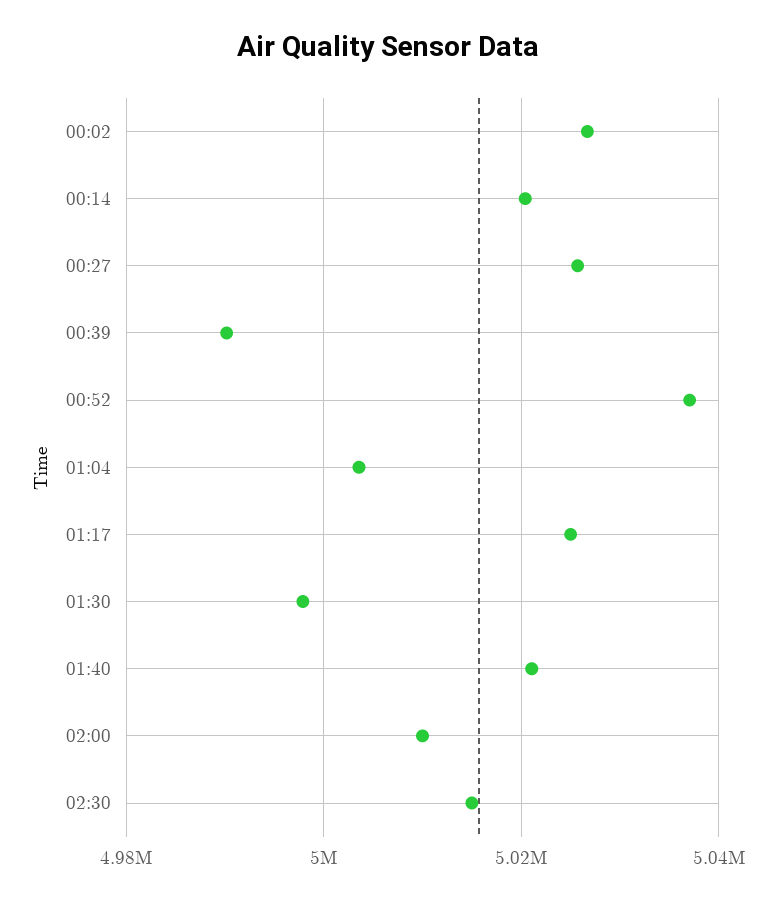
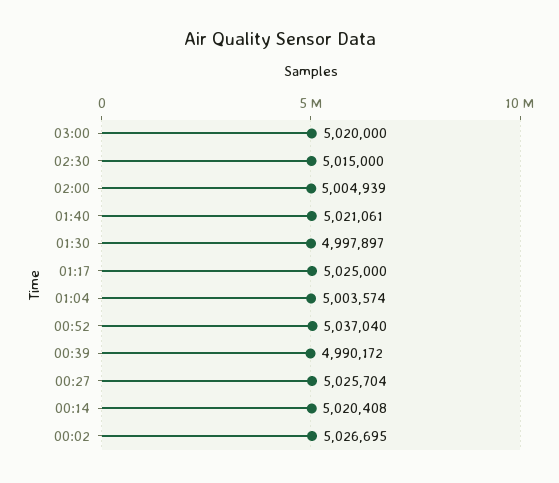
02:00: 5010000 -> 5004939
03:00: none -> 5020000

